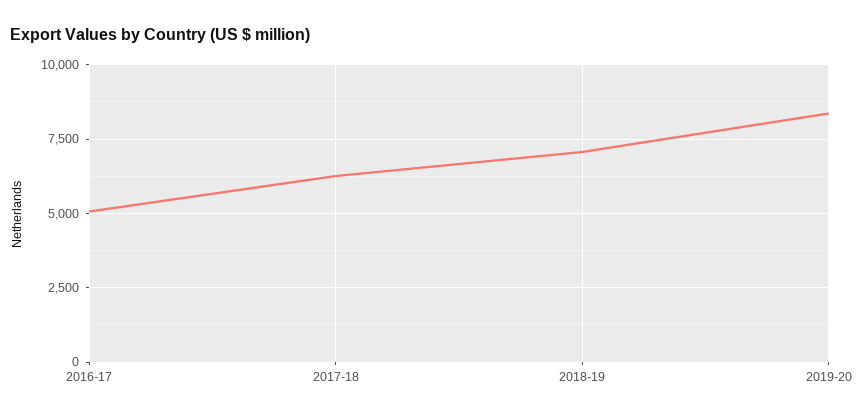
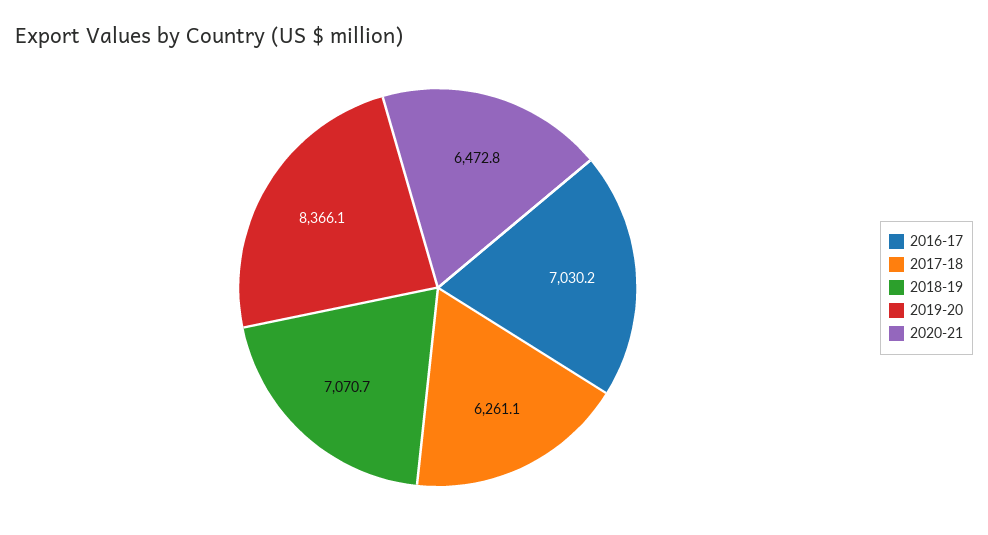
2016-17: 5000 -> 7030.2
2020-21: none -> 6472.8

